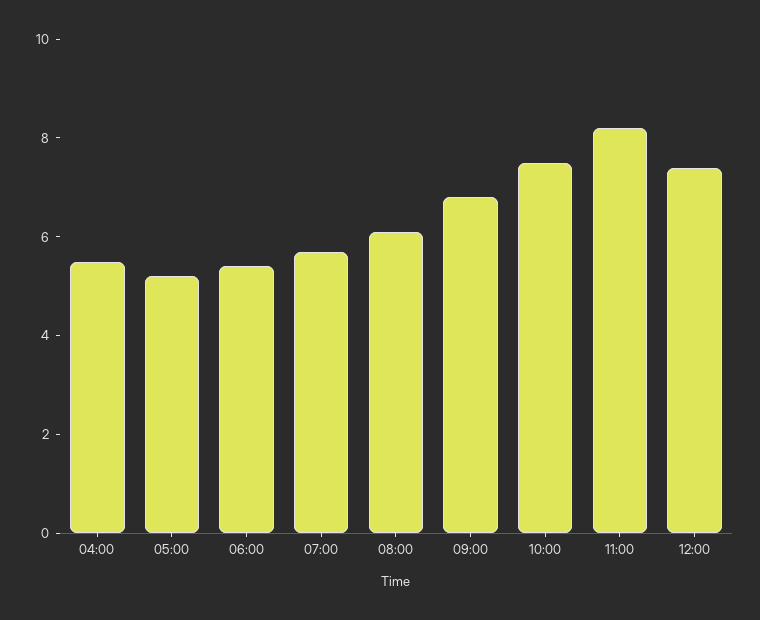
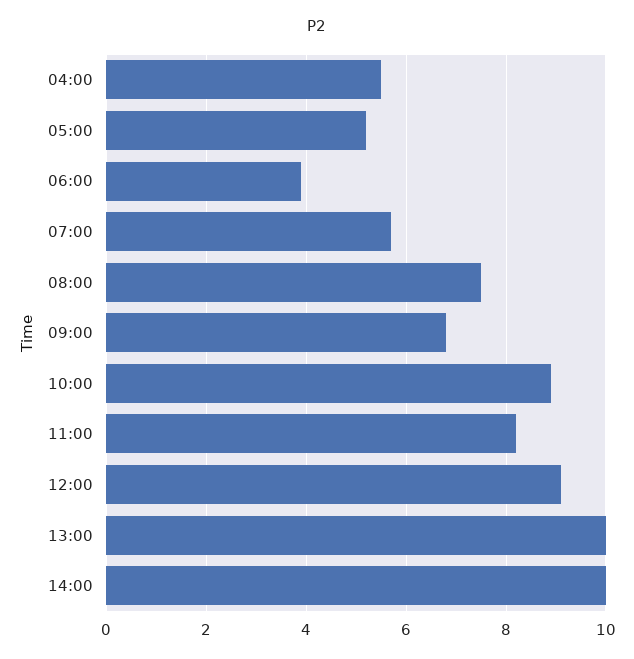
06:00: 5.5 -> 4
08:00: 6 -> 7.5
10:00: 7.5 -> 9
12:00: 7.5 -> 9
13:00: none -> 10
14:00: none -> 10

